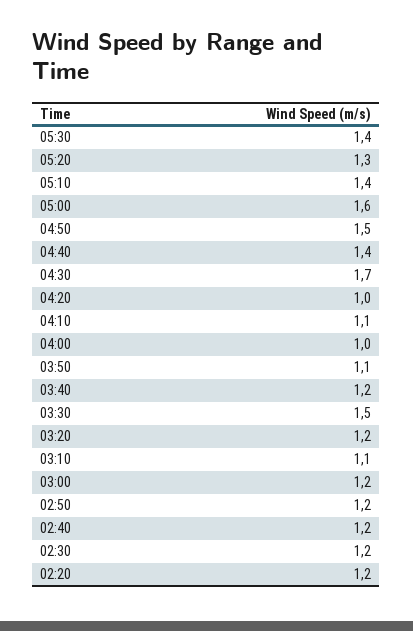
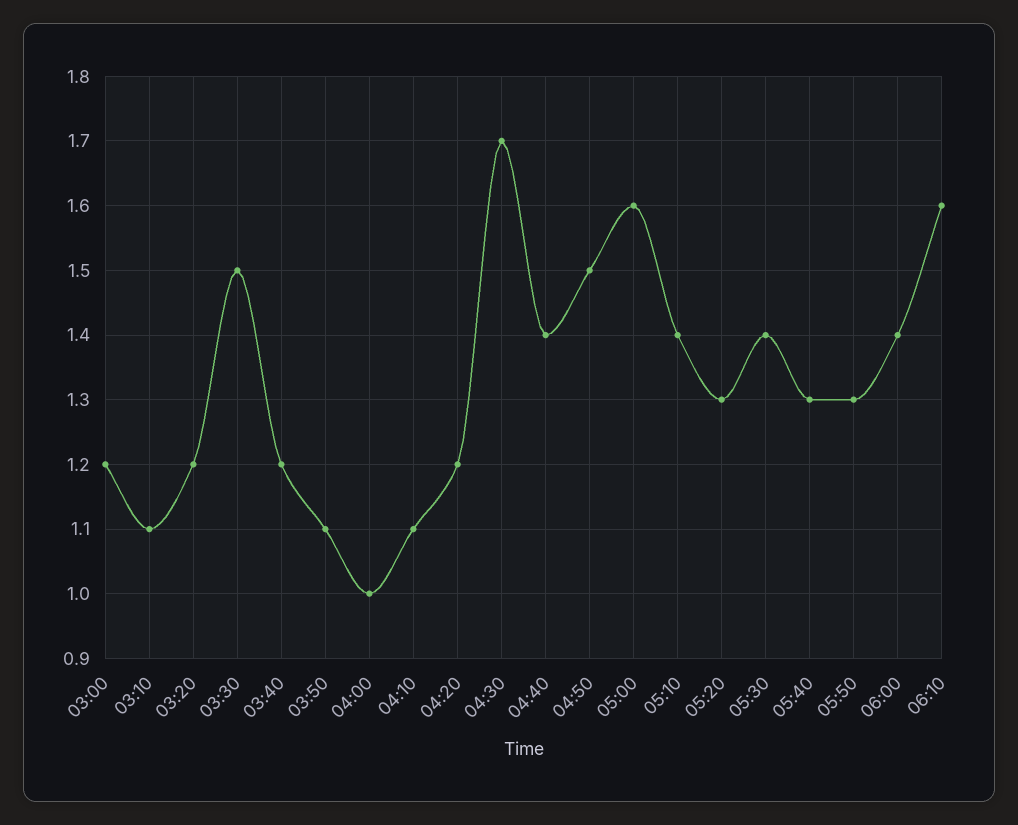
04:20: 1 -> 1.2
02:50: 1.2 -> none
02:40: 1.2 -> none
02:30: 1.2 -> none
02:20: 1.2 -> none
05:40: none -> 1.3
05:50: none -> 1.3
06:00: none -> 1.4
06:10: none -> 1.6

